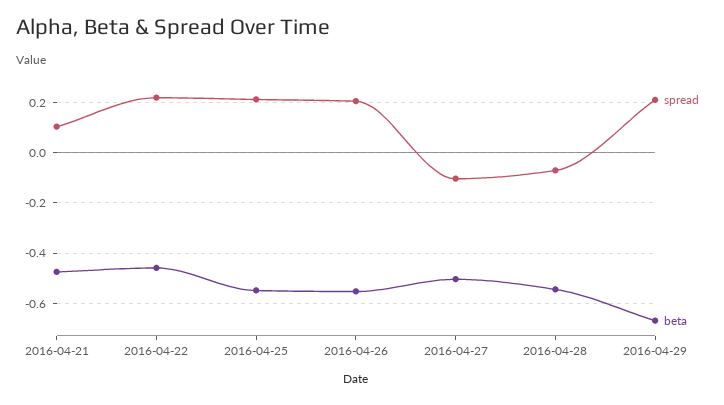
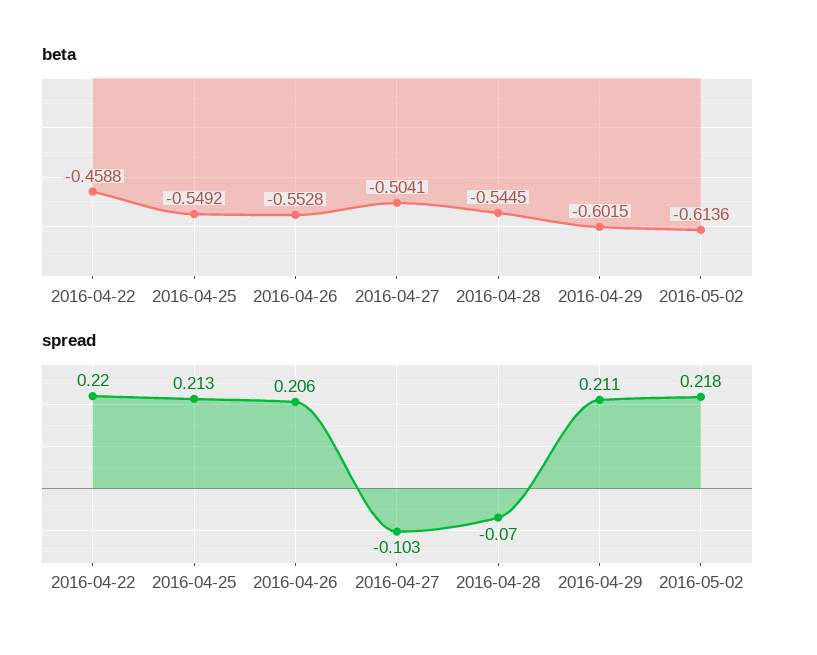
spread, 2016-04-21: 0.1 -> none
beta, 2016-04-21: -0.475 -> none
beta, 2016-04-29: -0.675 -> -0.6015
beta, 2016-05-02: none -> -0.6136
spread, 2016-05-02: none -> 0.218

